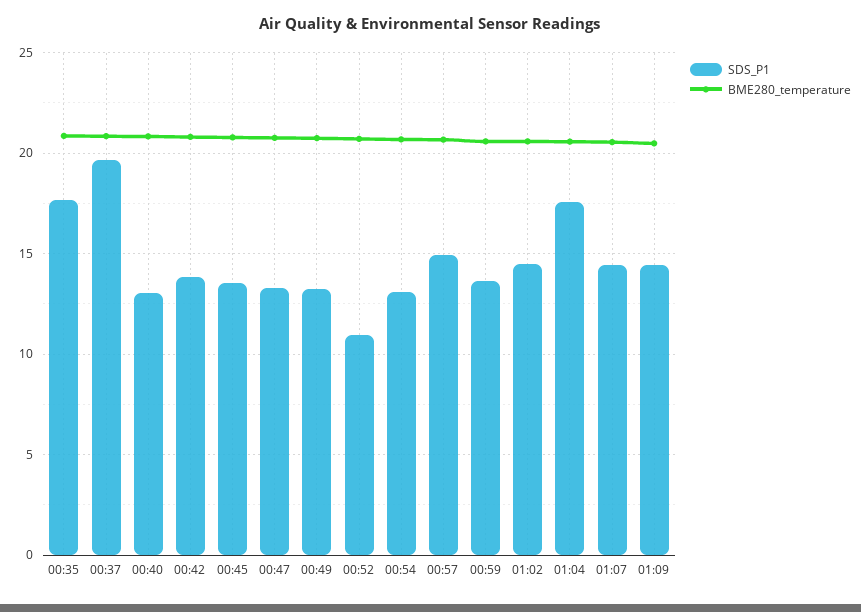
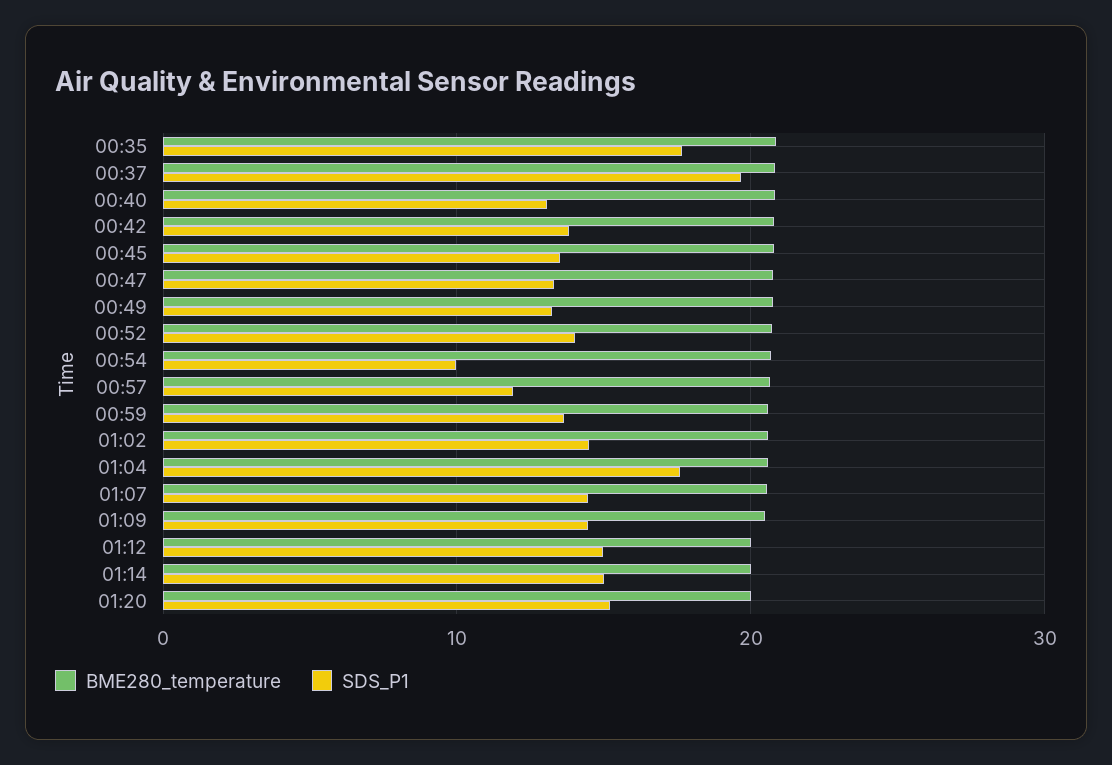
SDS_P1, 00:52: 11 -> 14
SDS_P1, 00:54: 13 -> 10
SDS_P1, 00:57: 15 -> 12
BME280_temperature, 01:12: none -> 20
SDS_P1, 01:12: none -> 15
BME280_temperature, 01:14: none -> 20
SDS_P1, 01:14: none -> 15
BME280_temperature, 01:20: none -> 20
SDS_P1, 01:20: none -> 15

